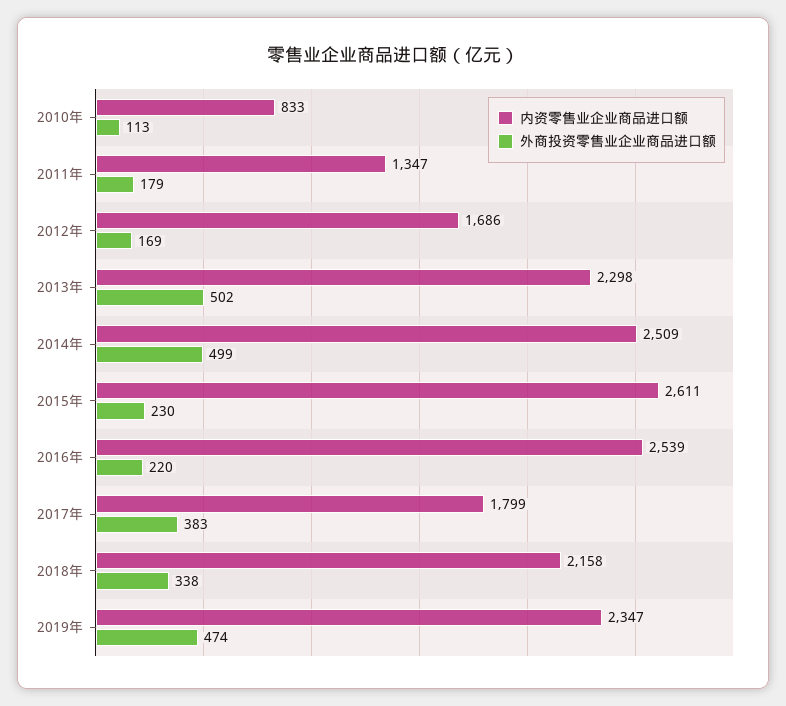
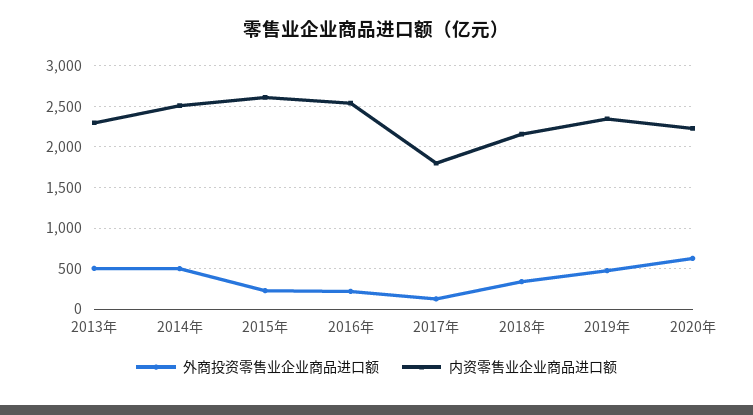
内资零售业企业商品进口额, 2010年: 833 -> none
外商投资零售业企业商品进口额, 2010年: 113 -> none
内资零售业企业商品进口额, 2011年: 1347 -> none
外商投资零售业企业商品进口额, 2011年: 179 -> none
内资零售业企业商品进口额, 2012年: 1686 -> none
外商投资零售业企业商品进口额, 2012年: 169 -> none
外商投资零售业企业商品进口额, 2017年: 383 -> 100
外商投资零售业企业商品进口额, 2020年: none -> 600
内资零售业企业商品进口额, 2020年: none -> 2200

